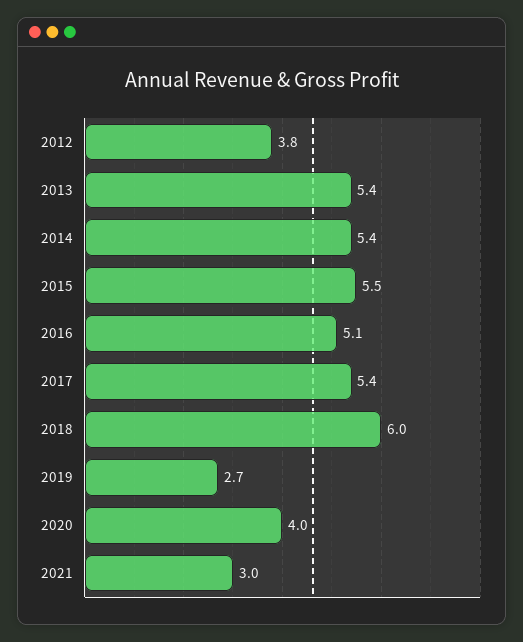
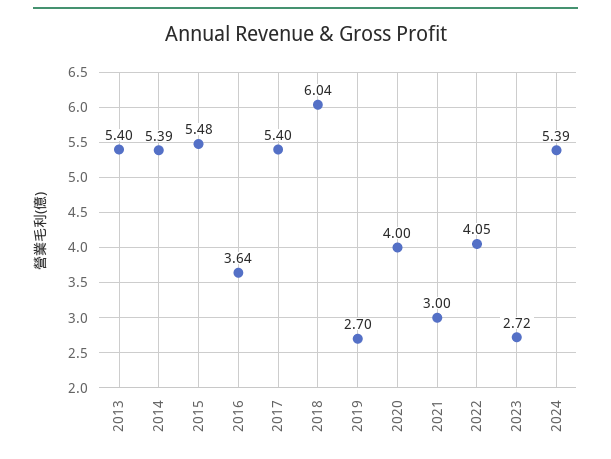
2012: 3.8 -> none
2016: 5.1 -> 3.64
2022: none -> 4.05
2023: none -> 2.72
2024: none -> 5.39

